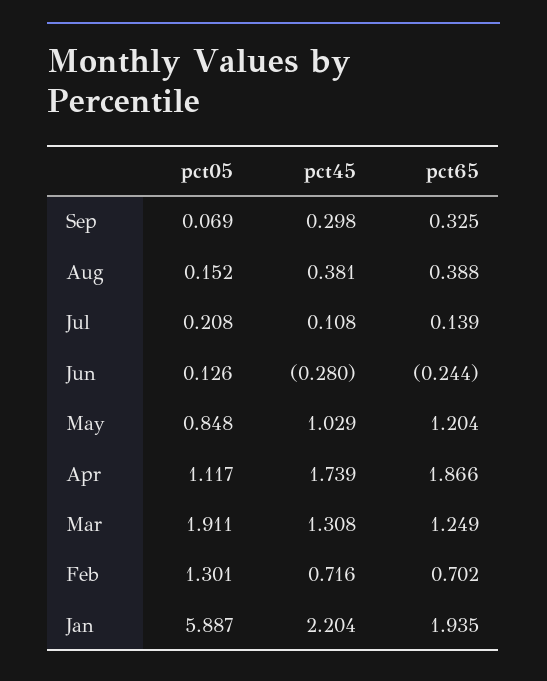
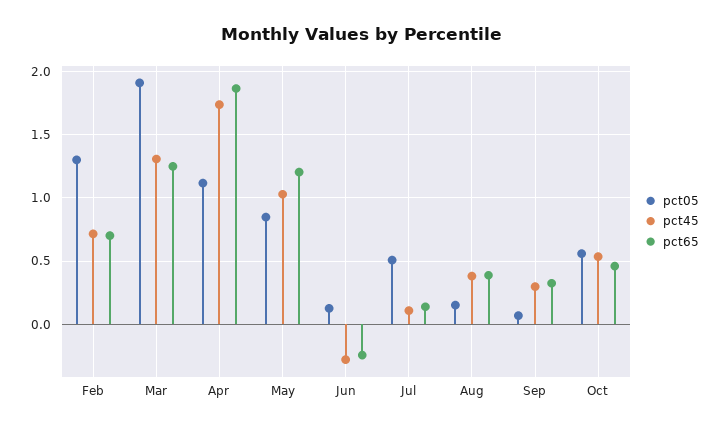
pct05, Jul: 0.208 -> 0.5
pct05, Jan: 5.887 -> none
pct45, Jan: 2.204 -> none
pct65, Jan: 1.935 -> none
pct05, Oct: none -> 0.55
pct45, Oct: none -> 0.55
pct65, Oct: none -> 0.45

